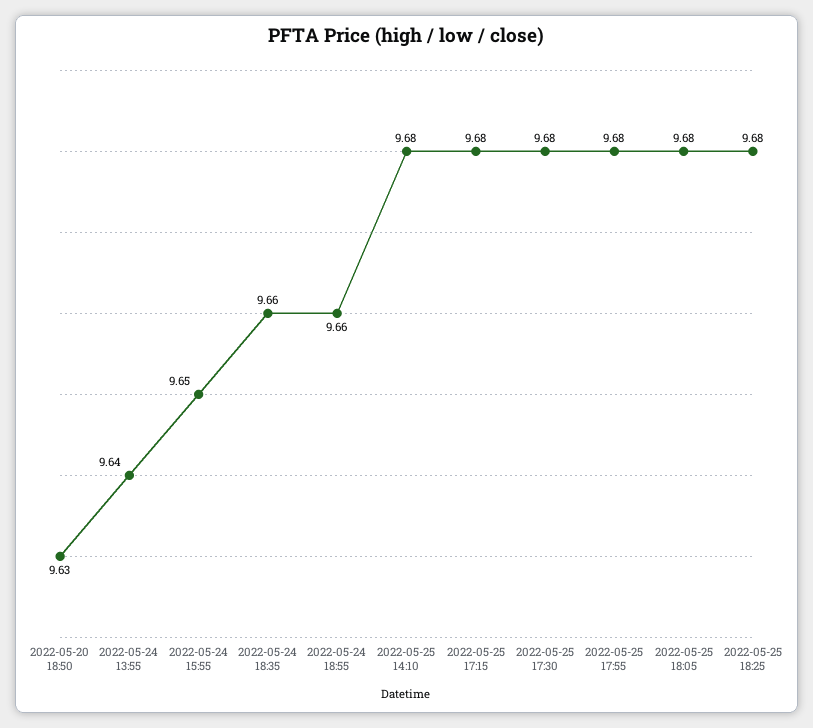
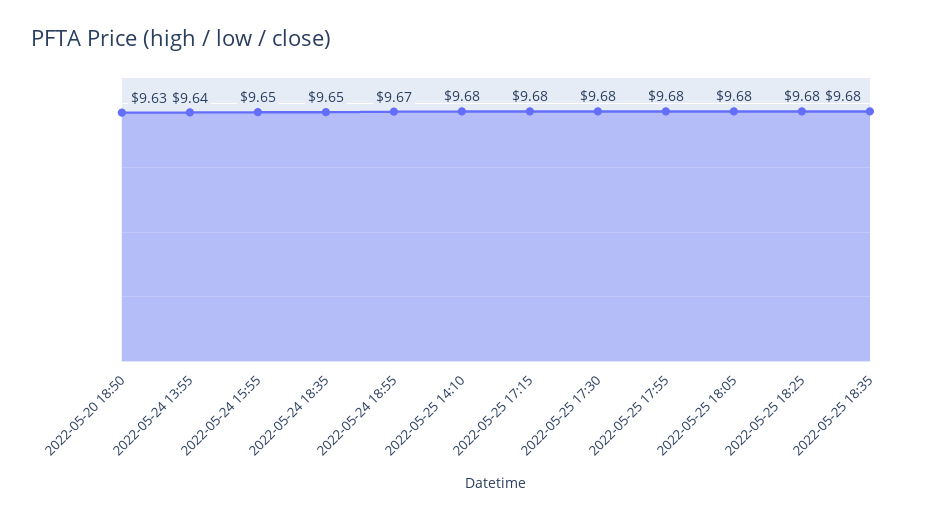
2022-05-24 18:35: 9.66 -> 9.65
2022-05-24 18:55: 9.66 -> 9.67
2022-05-25 18:35: none -> 9.68

